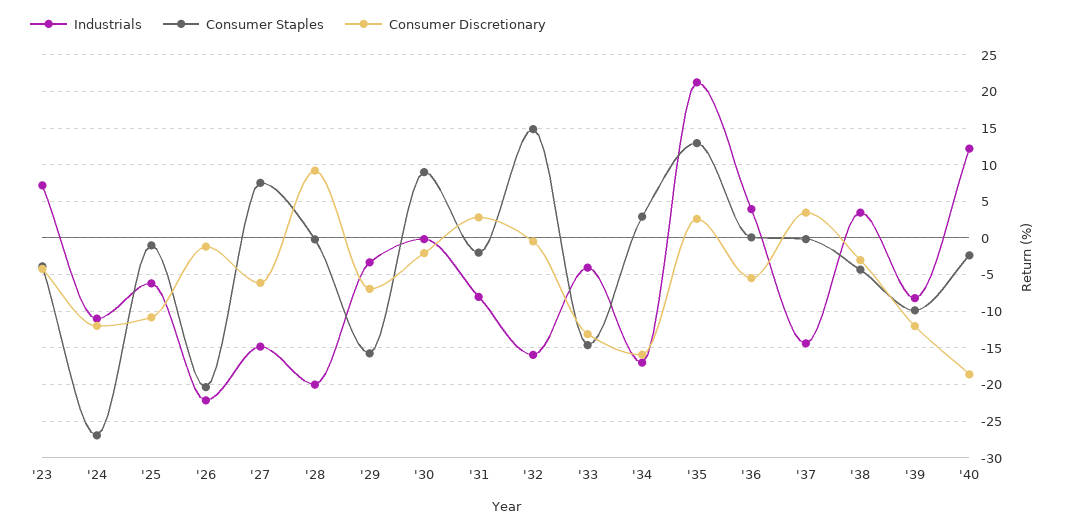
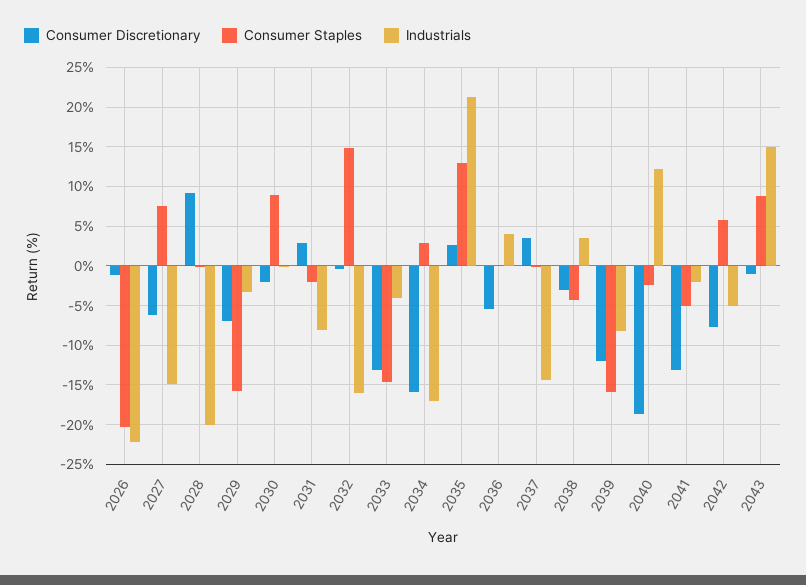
Industrials, '23: 7 -> none
Consumer Staples, '23: -4 -> none
Consumer Discretionary, '23: -4 -> none
Industrials, '24: -11 -> none
Consumer Staples, '24: -27 -> none
Consumer Discretionary, '24: -12 -> none
Industrials, '25: -6 -> none
Consumer Staples, '25: -1 -> none
Consumer Discretionary, '25: -11 -> none
Consumer Staples, '39: -10 -> -16
Consumer Discretionary, 2041: none -> -13
Consumer Staples, 2041: none -> -5
Industrials, 2041: none -> -2
Consumer Discretionary, 2042: none -> -8
Consumer Staples, 2042: none -> 6
Industrials, 2042: none -> -5
Consumer Discretionary, 2043: none -> -1
Consumer Staples, 2043: none -> 9
Industrials, 2043: none -> 15

